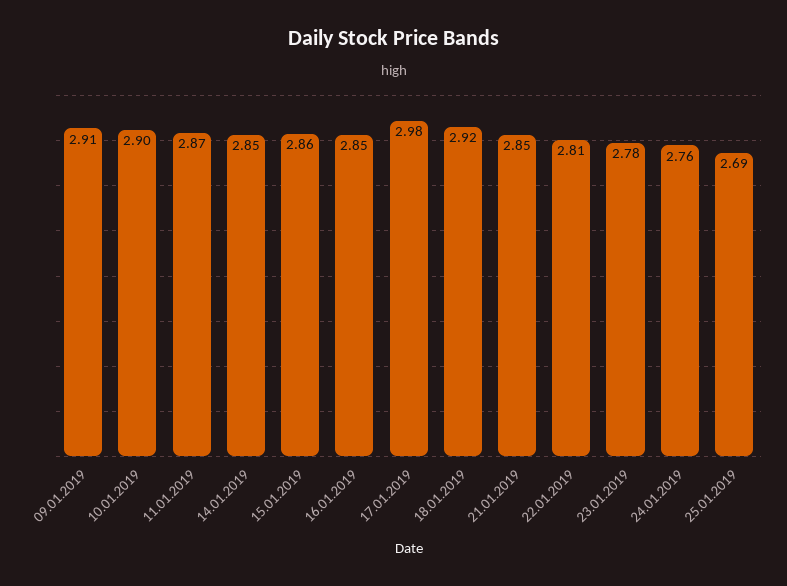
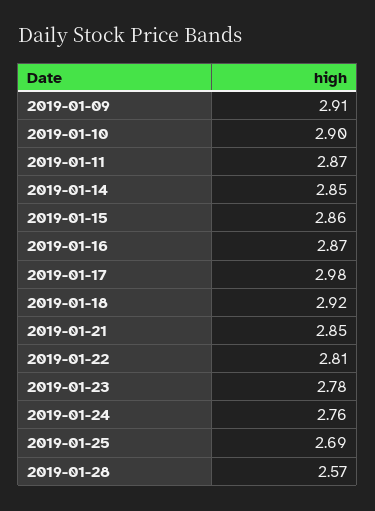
16.01.2019: 2.85 -> 2.87
2019-01-28: none -> 2.57

